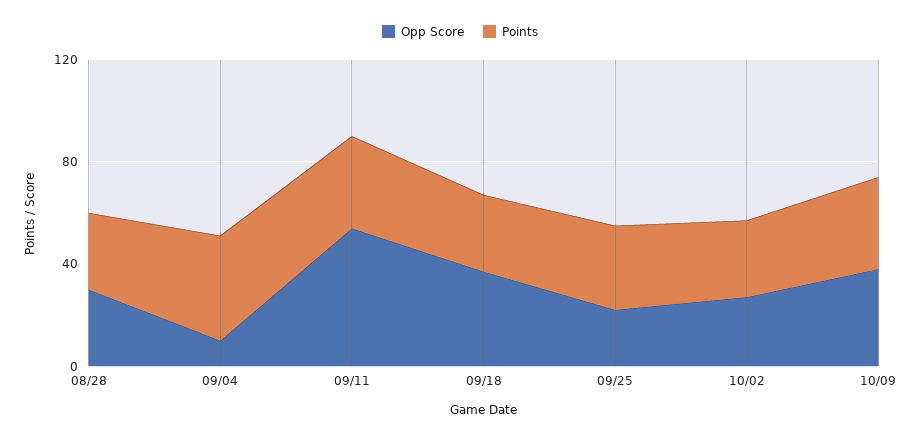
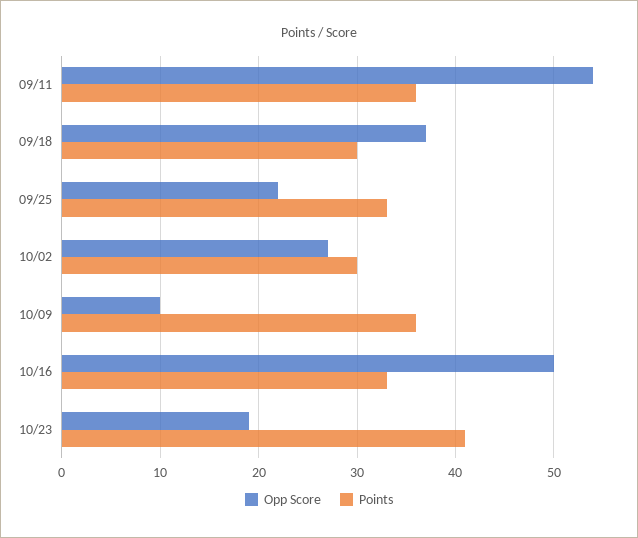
Opp Score, 08/28: 30 -> none
Points, 08/28: 30 -> none
Opp Score, 09/04: 10 -> none
Points, 09/04: 40 -> none
Opp Score, 10/09: 40 -> 10
Opp Score, 10/16: none -> 50
Points, 10/16: none -> 33
Opp Score, 10/23: none -> 19
Points, 10/23: none -> 41

